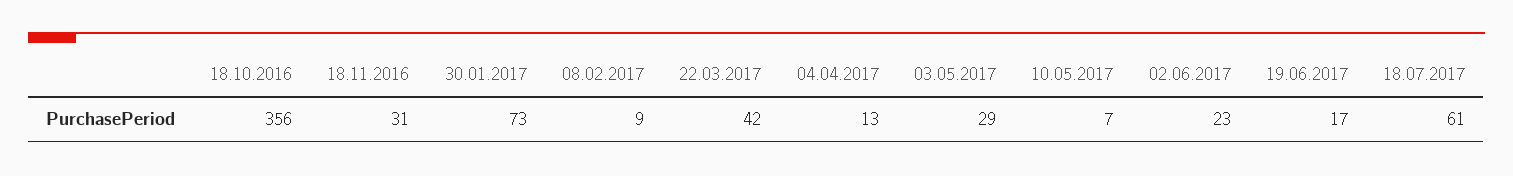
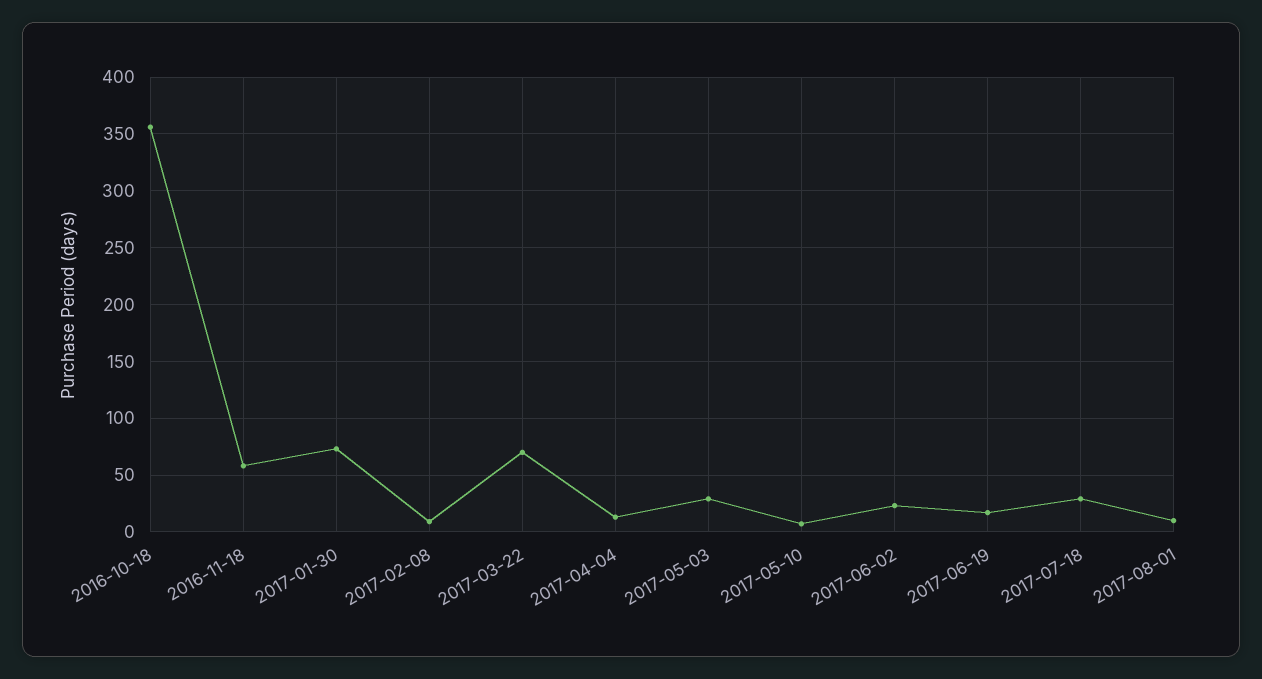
18.11.2016: 31 -> 60
22.03.2017: 42 -> 70
18.07.2017: 61 -> 30
2017-08-01: none -> 10

